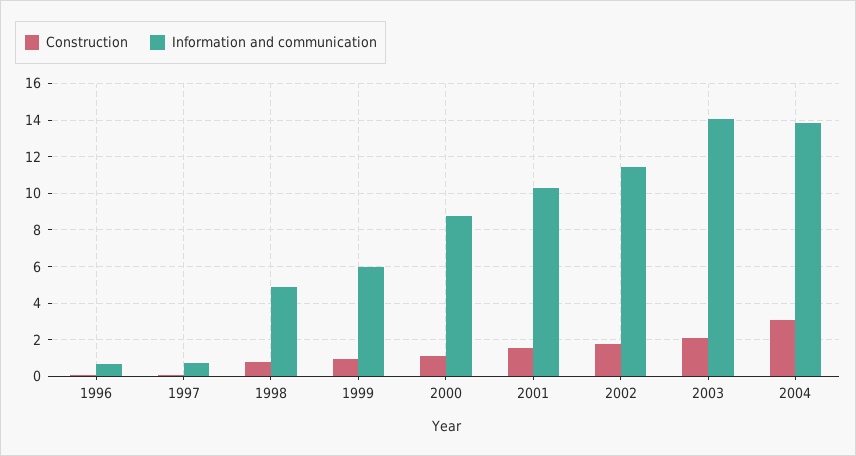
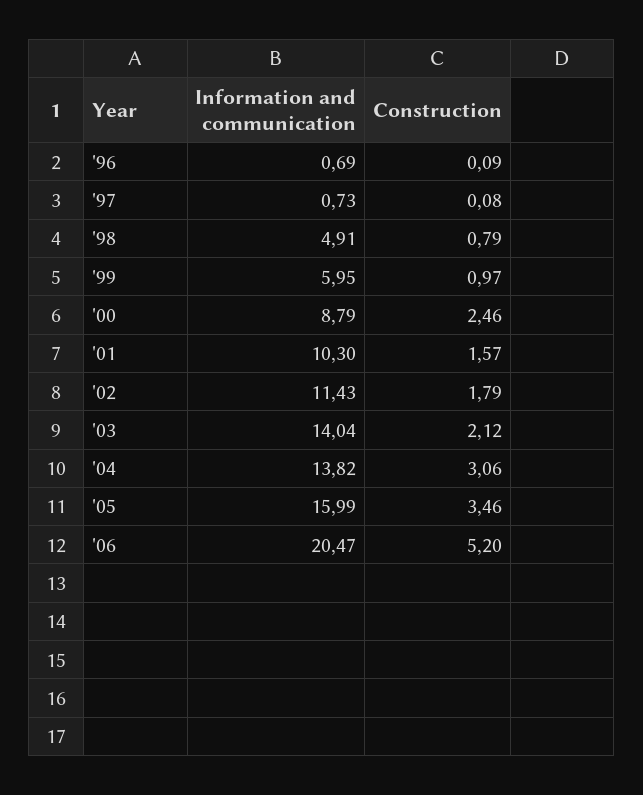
Construction, 2000: 1 -> 2.46
Information and communication, '05: none -> 15.99
Construction, '05: none -> 3.46
Information and communication, '06: none -> 20.47
Construction, '06: none -> 5.2

